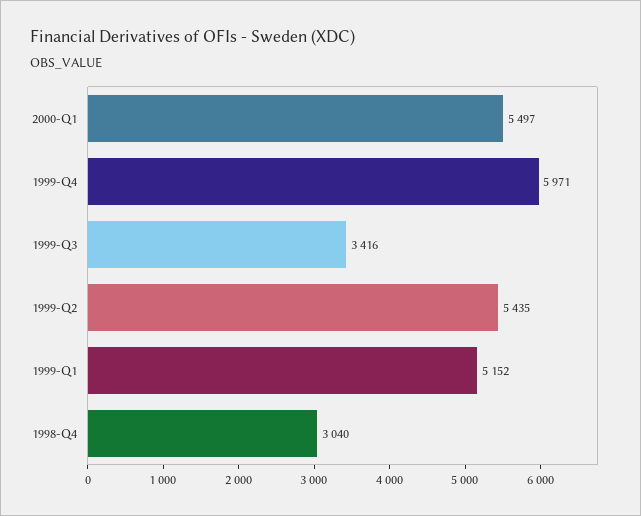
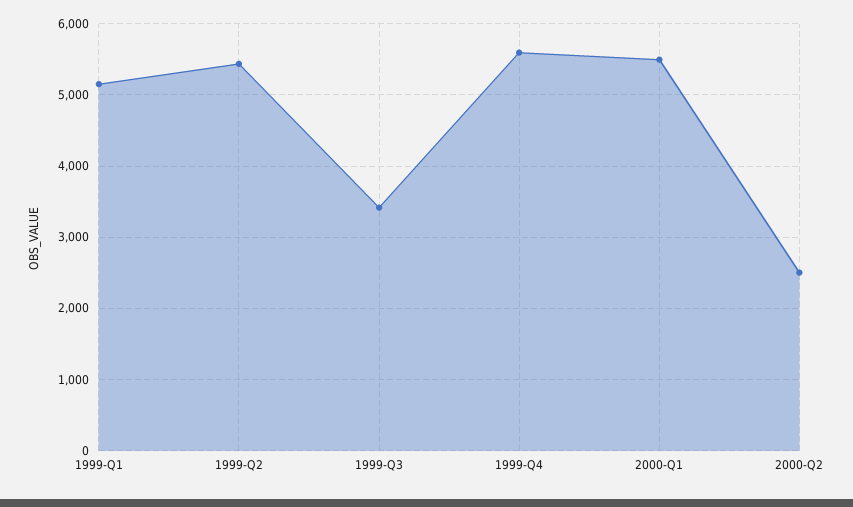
1999-Q4: 5971 -> 5600
1998-Q4: 3040 -> none
2000-Q2: none -> 2500

